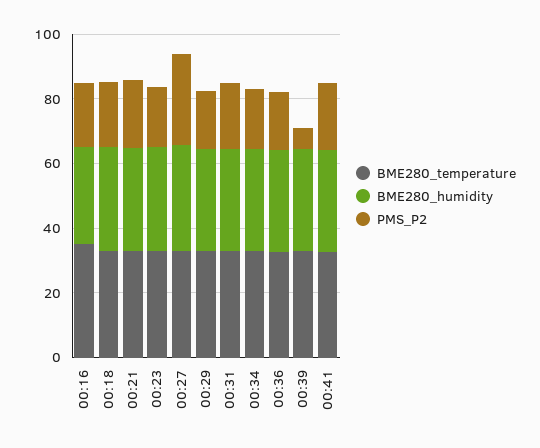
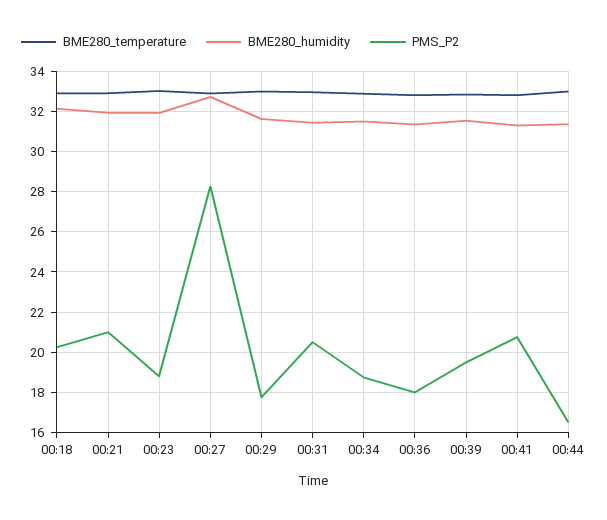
BME280_temperature, 00:16: 35 -> none
BME280_humidity, 00:16: 30 -> none
PMS_P2, 00:16: 20 -> none
PMS_P2, 00:39: 5 -> 19.5
BME280_temperature, 00:44: none -> 33
BME280_humidity, 00:44: none -> 31.5
PMS_P2, 00:44: none -> 16.5

